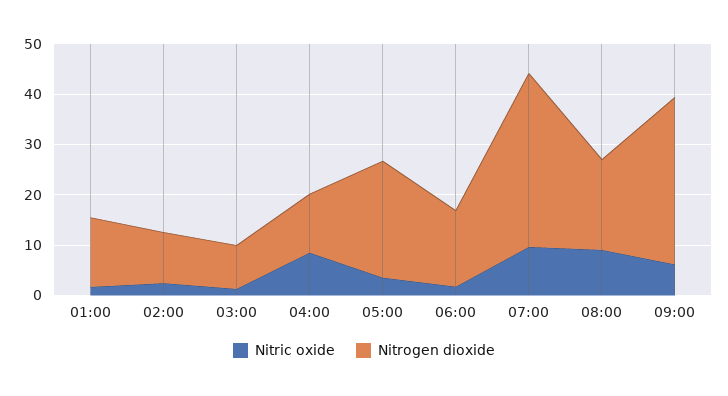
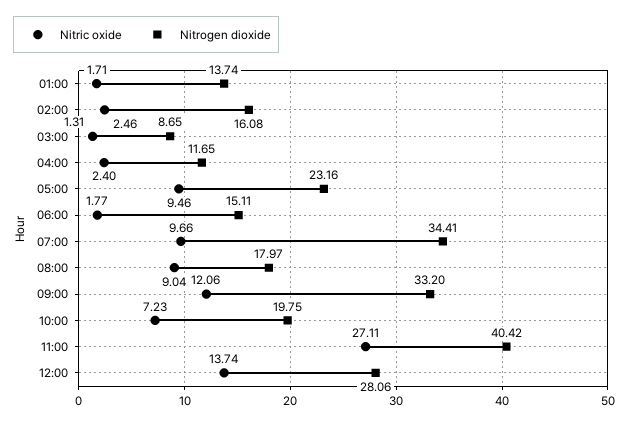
Nitrogen dioxide, 02:00: 10 -> 16.08
Nitric oxide, 04:00: 8 -> 2.4
Nitric oxide, 05:00: 4 -> 9.46
Nitric oxide, 09:00: 6 -> 12.06
Nitric oxide, 10:00: none -> 7.23
Nitrogen dioxide, 10:00: none -> 19.75
Nitric oxide, 11:00: none -> 27.11
Nitrogen dioxide, 11:00: none -> 40.42
Nitric oxide, 12:00: none -> 13.74
Nitrogen dioxide, 12:00: none -> 28.06

